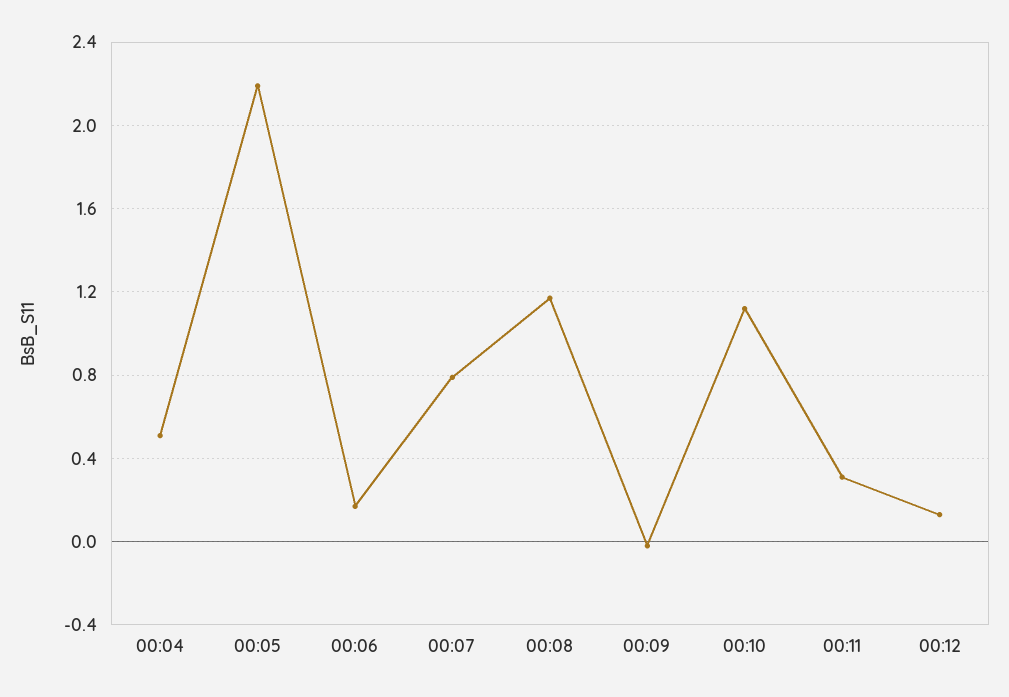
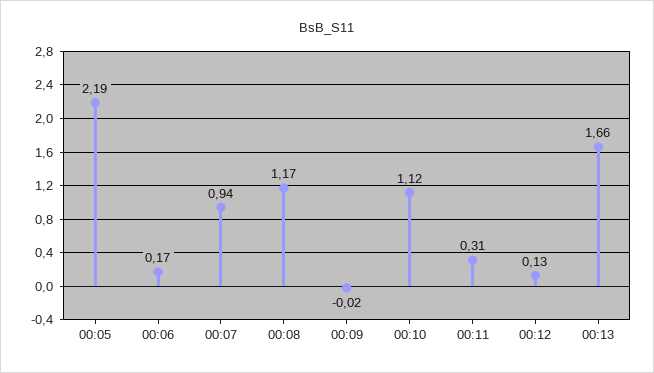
00:04: 0.5 -> none
00:07: 0.8 -> 0.94
00:13: none -> 1.66

